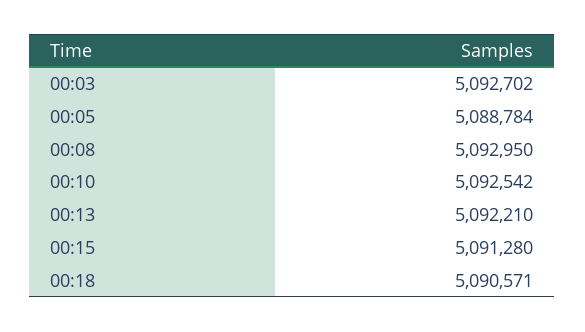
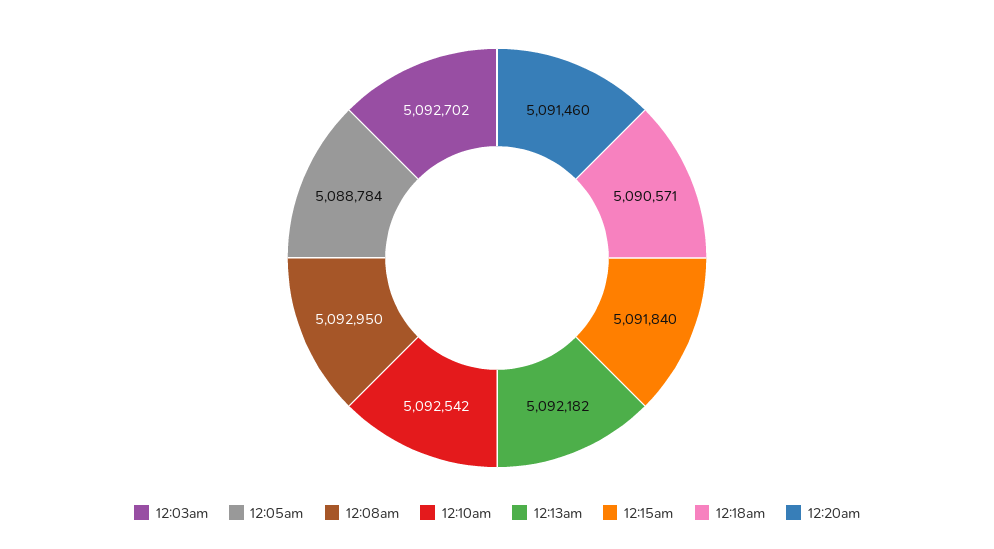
00:13: 5092210 -> 5092182
00:15: 5091280 -> 5091840
12:20am: none -> 5091460

